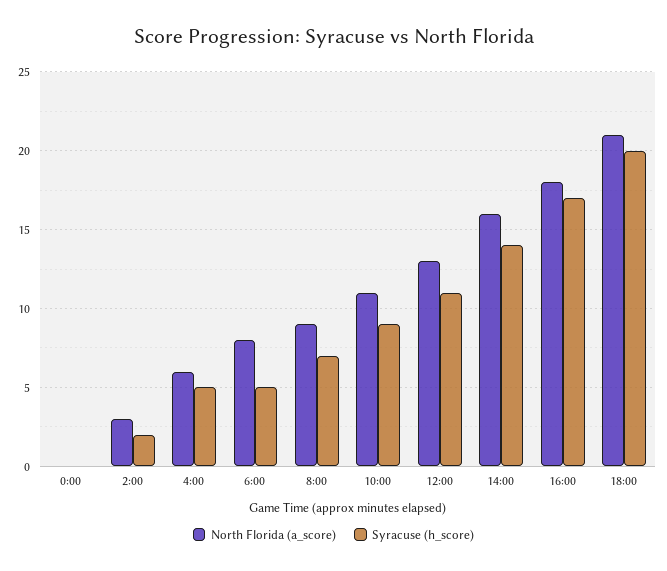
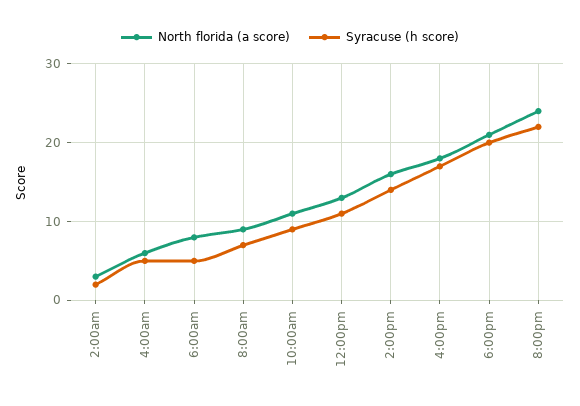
North Florida (a_score), 0:00: 0 -> none
Syracuse (h_score), 0:00: 0 -> none
North Florida (a_score), 8:00pm: none -> 24
Syracuse (h_score), 8:00pm: none -> 22

